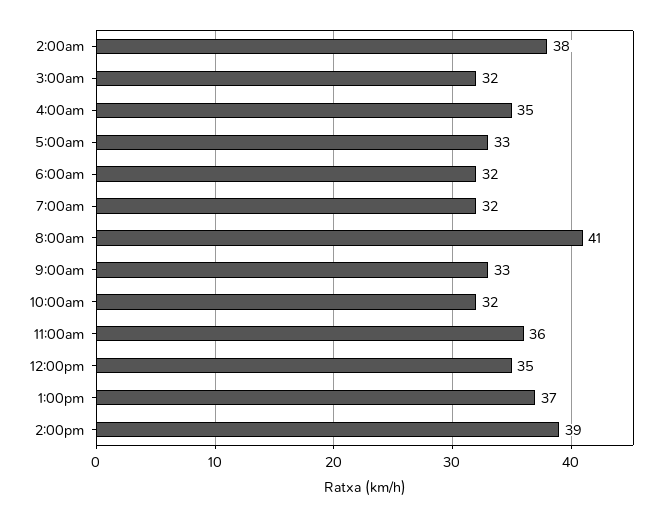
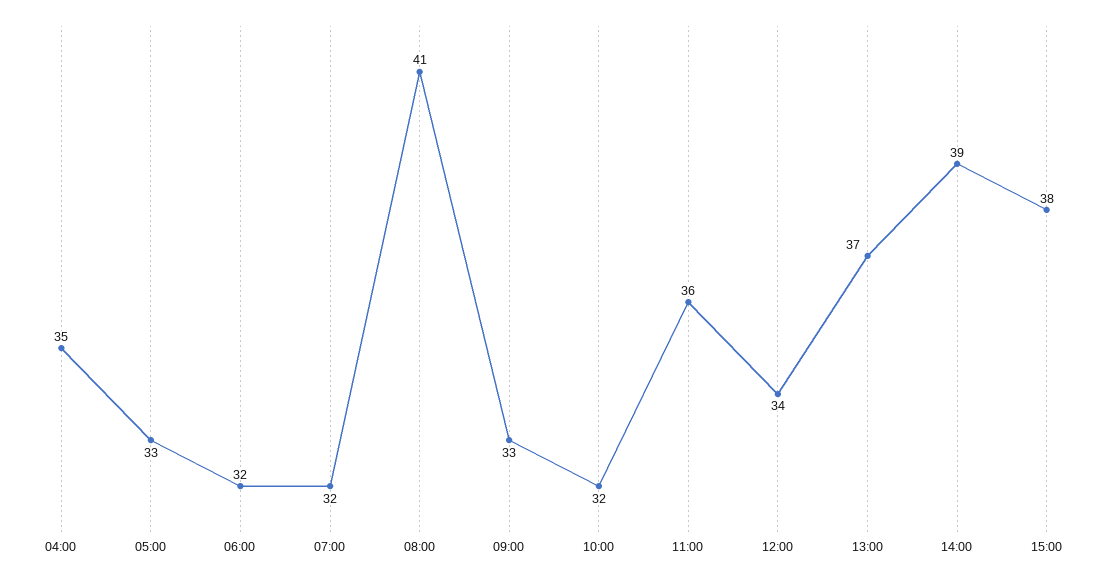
2:00am: 38 -> none
3:00am: 32 -> none
12:00pm: 35 -> 34
15:00: none -> 38

